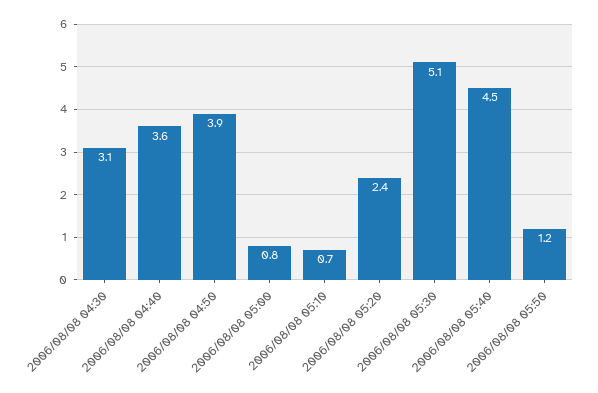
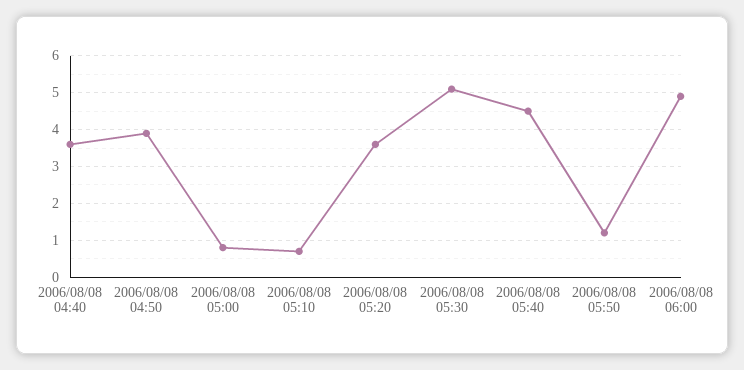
2006/08/08 04:30: 3.1 -> none
2006/08/08 05:20: 2.4 -> 3.5
2006/08/08 06:00: none -> 5

